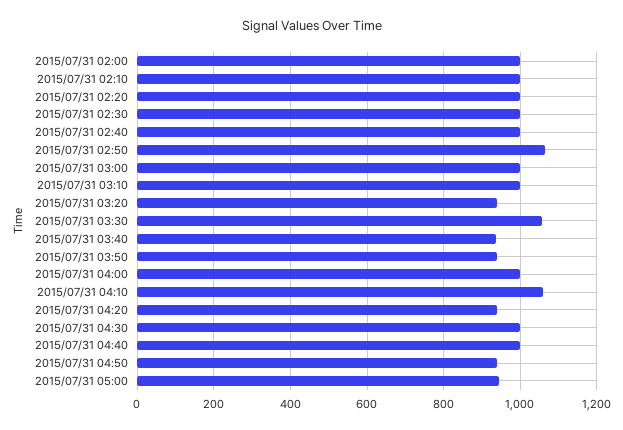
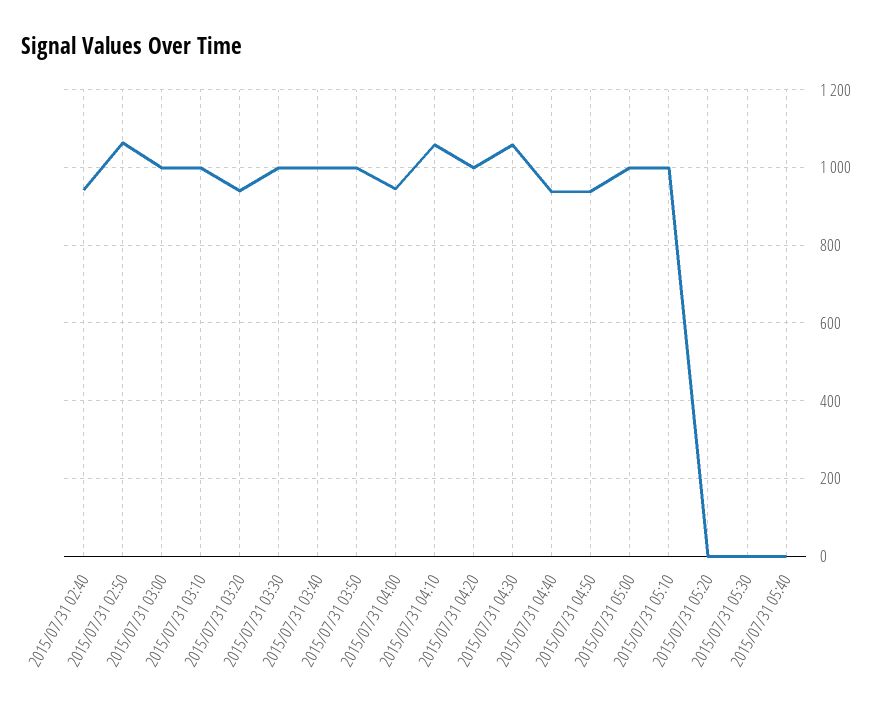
2015/07/31 02:00: 1000 -> none
2015/07/31 02:10: 1000 -> none
2015/07/31 02:20: 1000 -> none
2015/07/31 02:30: 1000 -> none
2015/07/31 02:40: 1000 -> 940
2015/07/31 03:30: 1060 -> 1000
2015/07/31 03:40: 940 -> 1000
2015/07/31 03:50: 940 -> 1000
2015/07/31 04:00: 1000 -> 940
2015/07/31 04:20: 940 -> 1000
2015/07/31 04:30: 1000 -> 1060
2015/07/31 04:40: 1000 -> 940
2015/07/31 05:00: 940 -> 1000
2015/07/31 05:10: none -> 1000
2015/07/31 05:20: none -> 0
2015/07/31 05:30: none -> 0
2015/07/31 05:40: none -> 0

